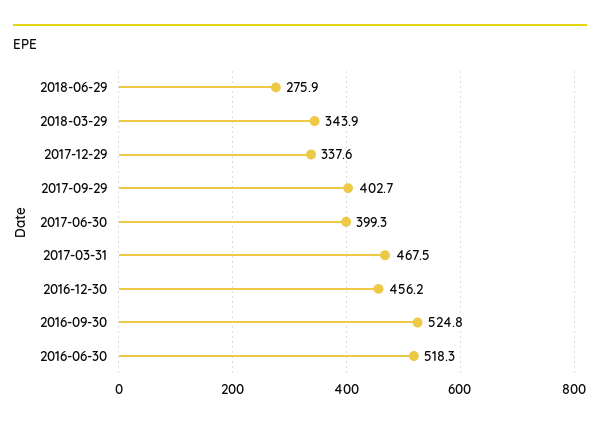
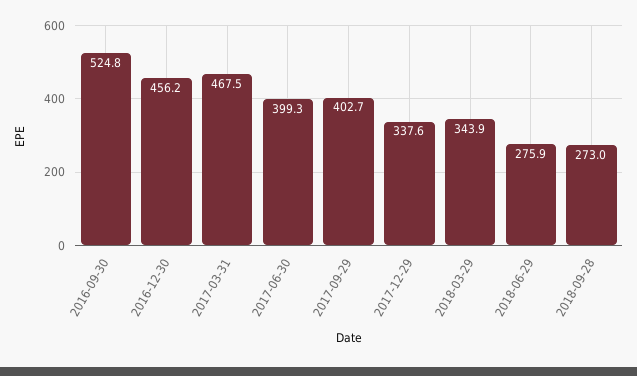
2016-06-30: 518.3 -> none
2018-09-28: none -> 273

